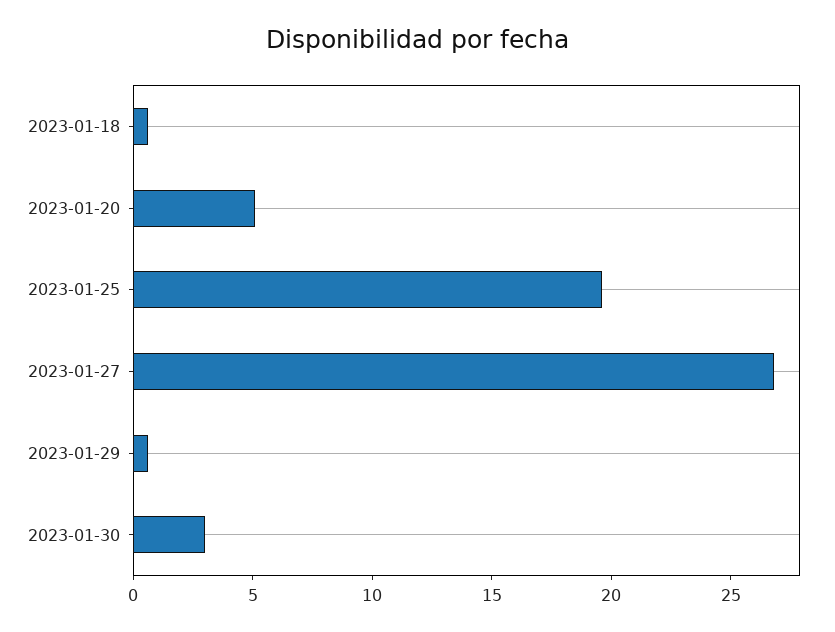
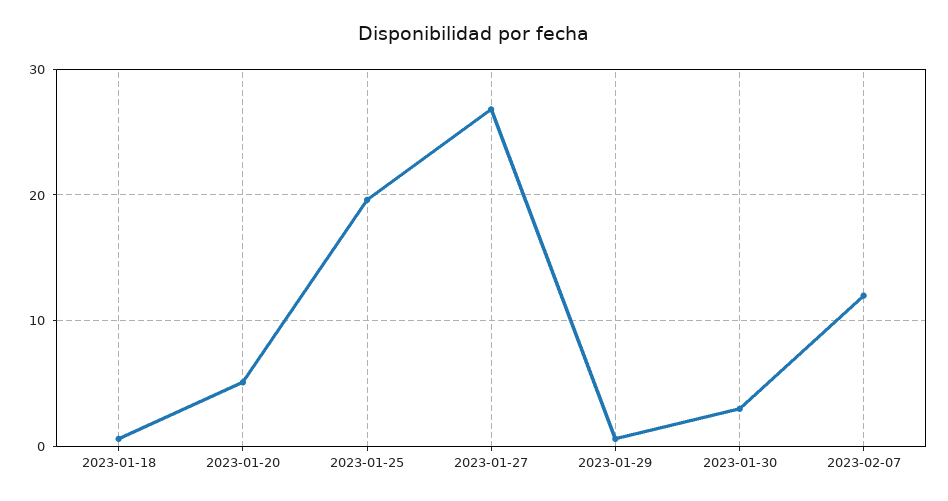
2023-02-07: none -> 12

